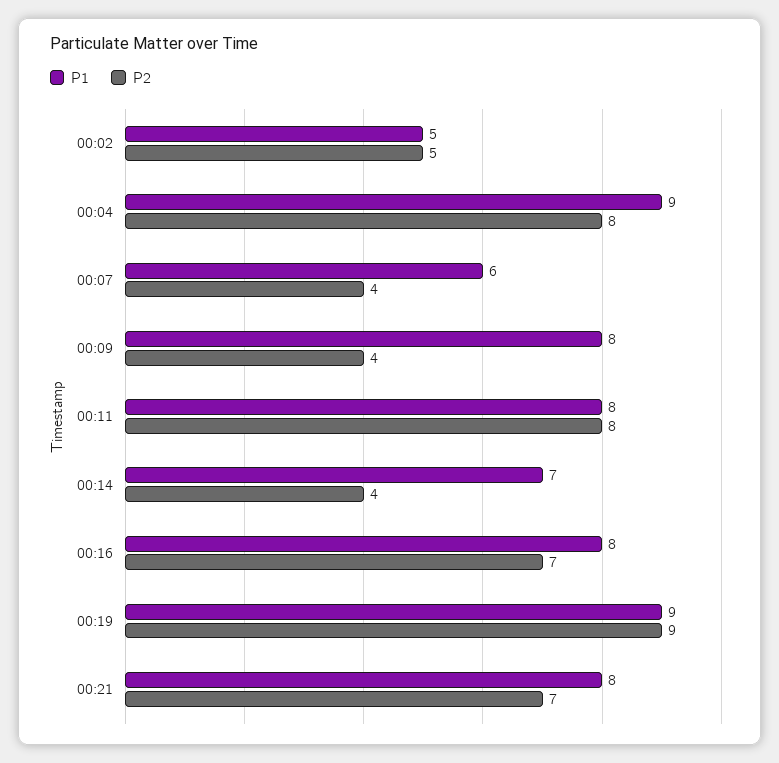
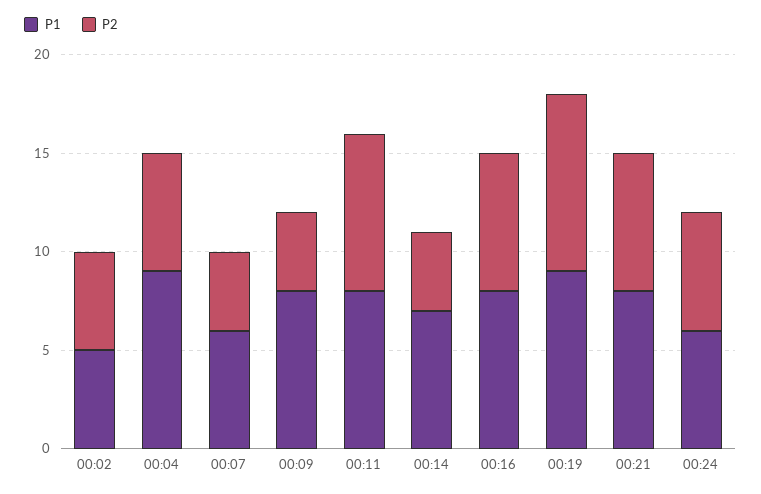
P2, 00:04: 8 -> 6
P1, 00:24: none -> 6
P2, 00:24: none -> 6

